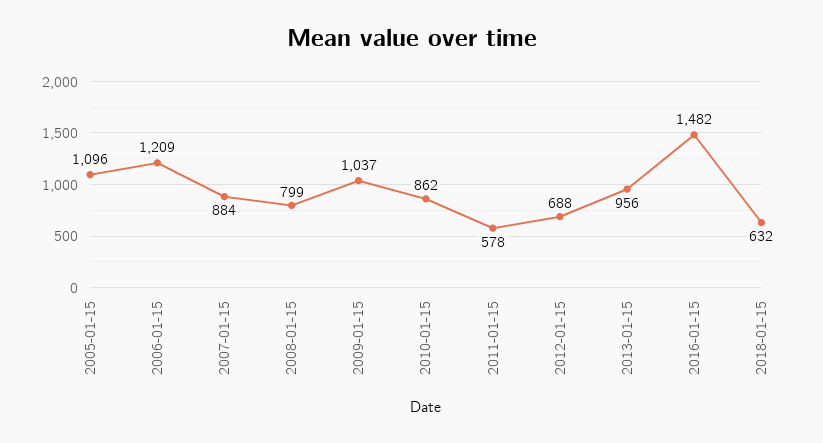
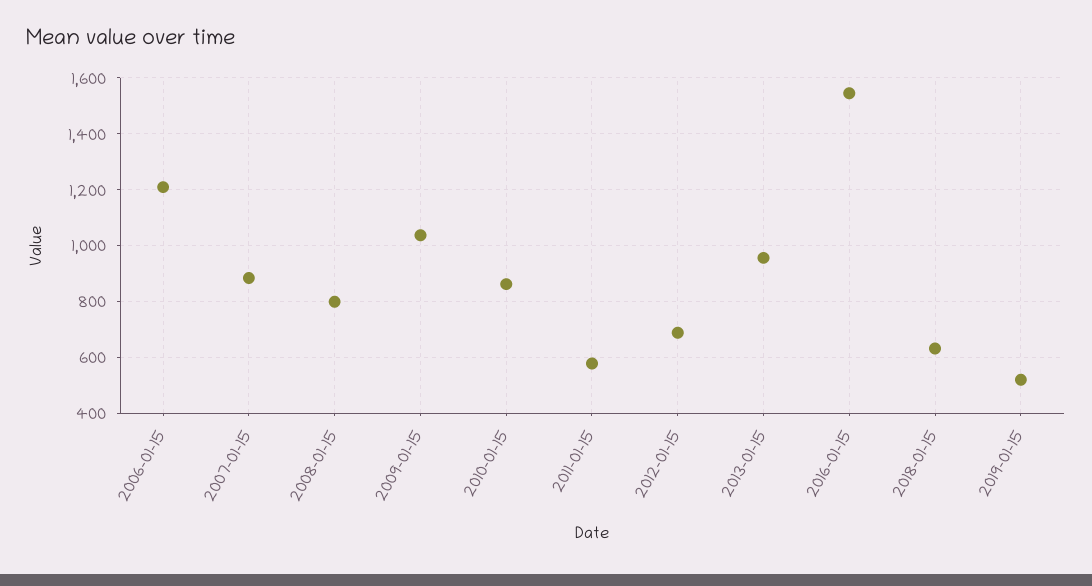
2005-01-15: 1096 -> none
2016-01-15: 1482 -> 1550
2019-01-15: none -> 525

